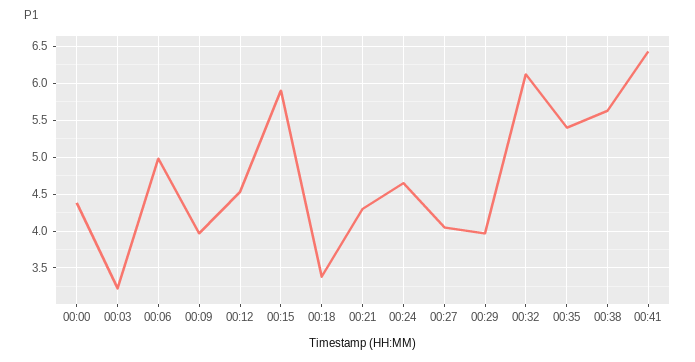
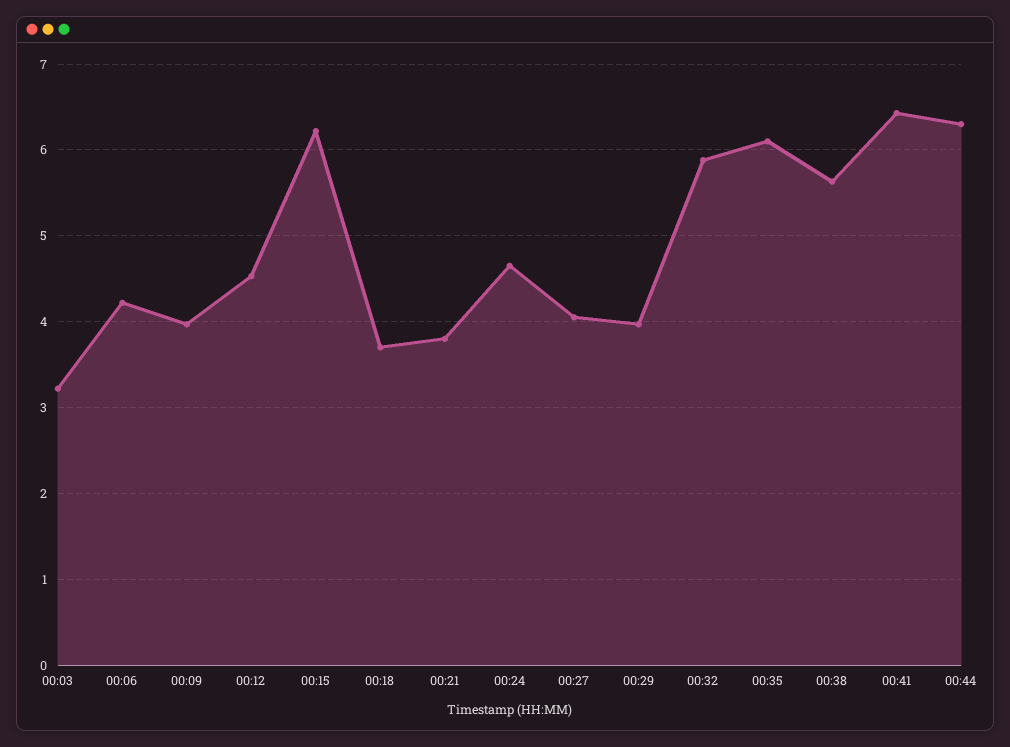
00:00: 4.4 -> none
00:06: 5 -> 4.2
00:15: 5.9 -> 6.2
00:18: 3.4 -> 3.7
00:21: 4.3 -> 3.8
00:32: 6.1 -> 5.9
00:35: 5.4 -> 6.1
00:44: none -> 6.3

